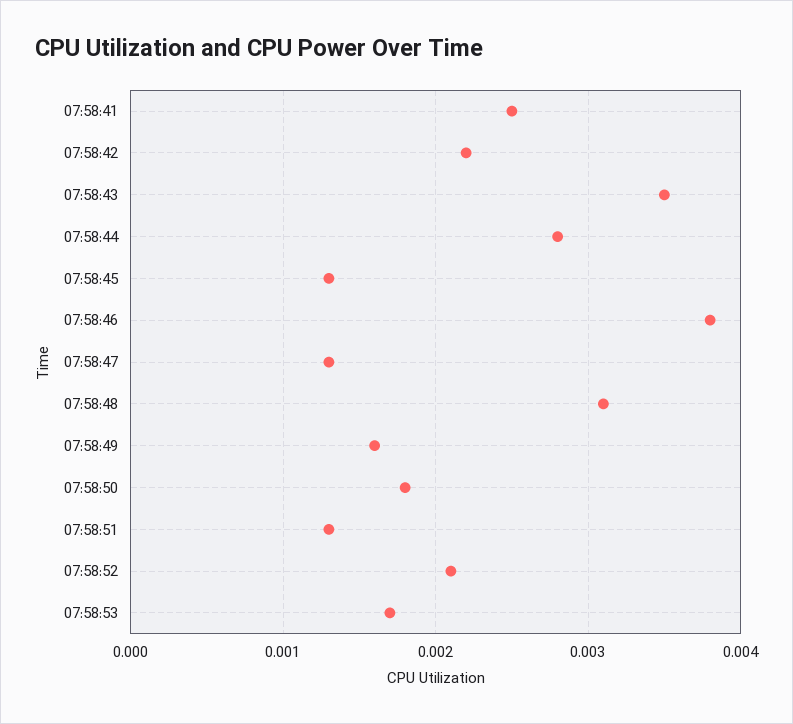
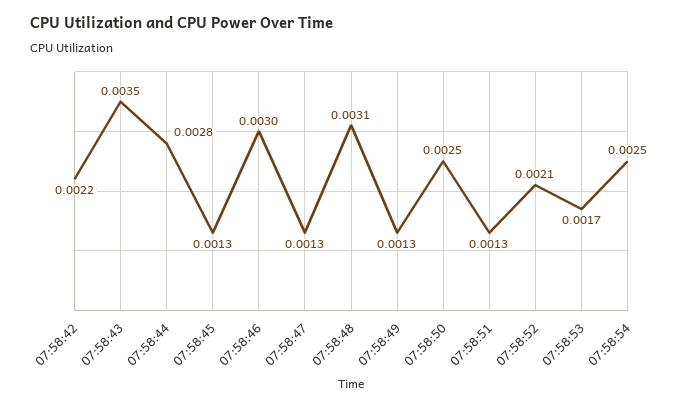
07:58:41: 0.0025 -> none
07:58:46: 0.0038 -> 0.003
07:58:49: 0.0016 -> 0.0013
07:58:50: 0.0018 -> 0.0025
07:58:54: none -> 0.0025

